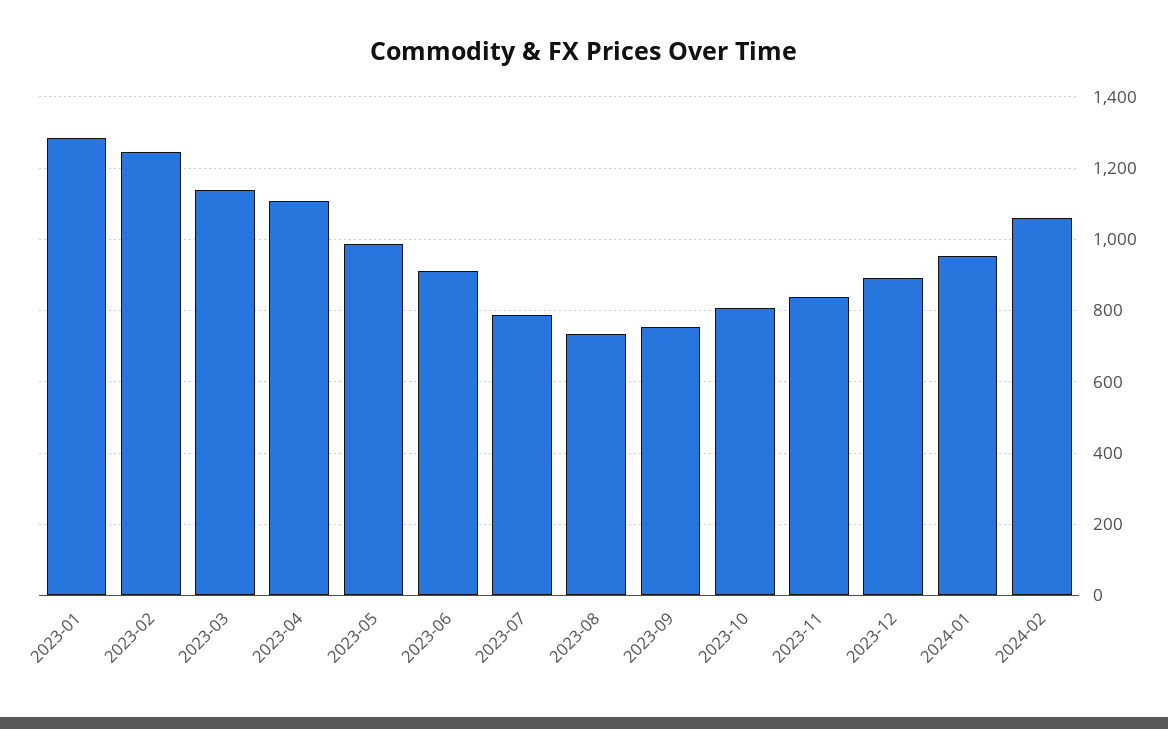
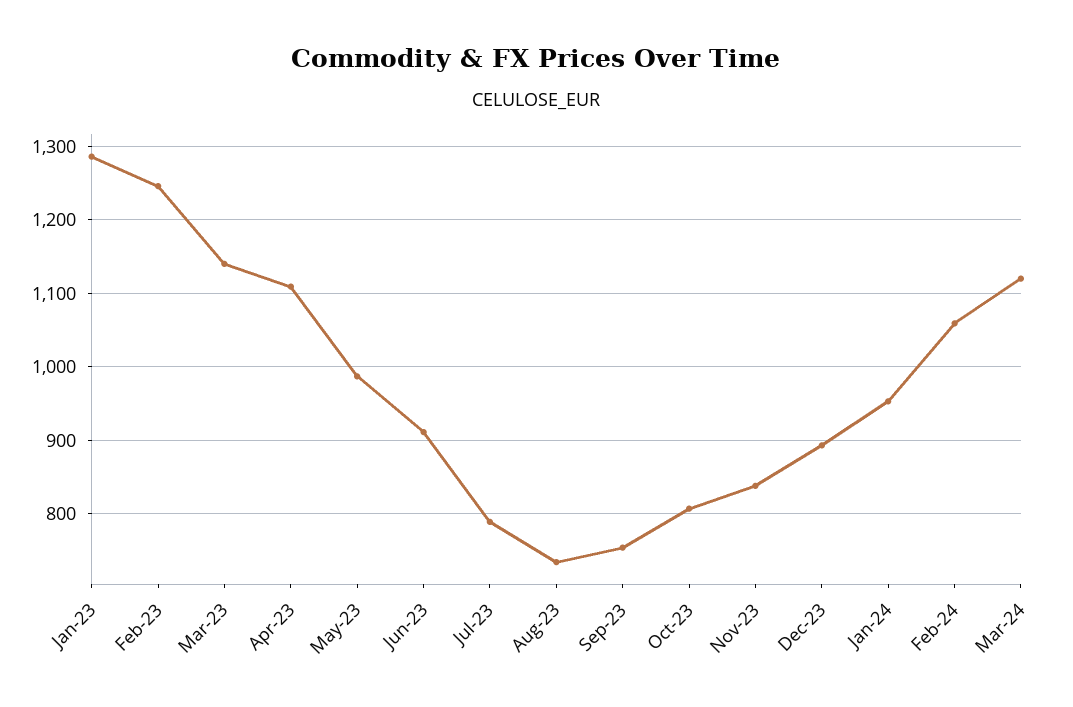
Mar-24: none -> 1120

